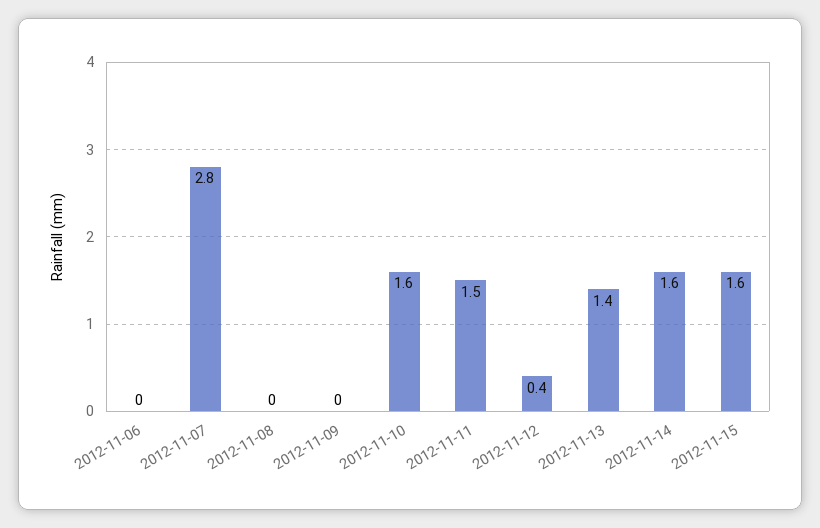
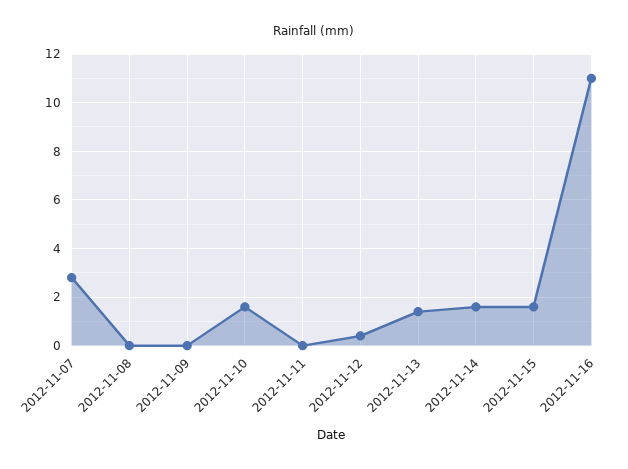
2012-11-06: 0 -> none
2012-11-11: 1.5 -> 0
2012-11-16: none -> 11

